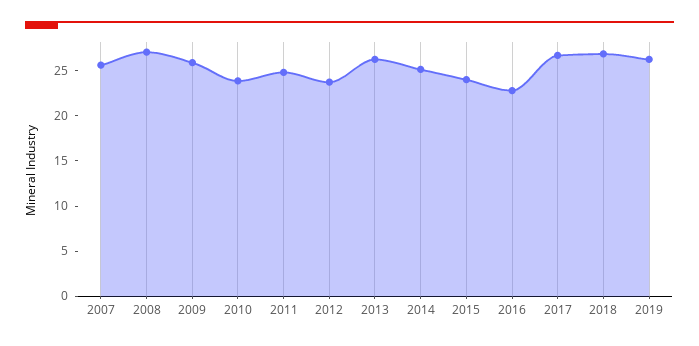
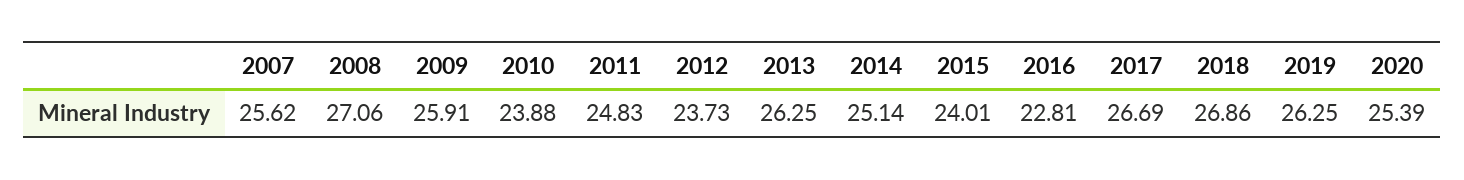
2020: none -> 25.39

